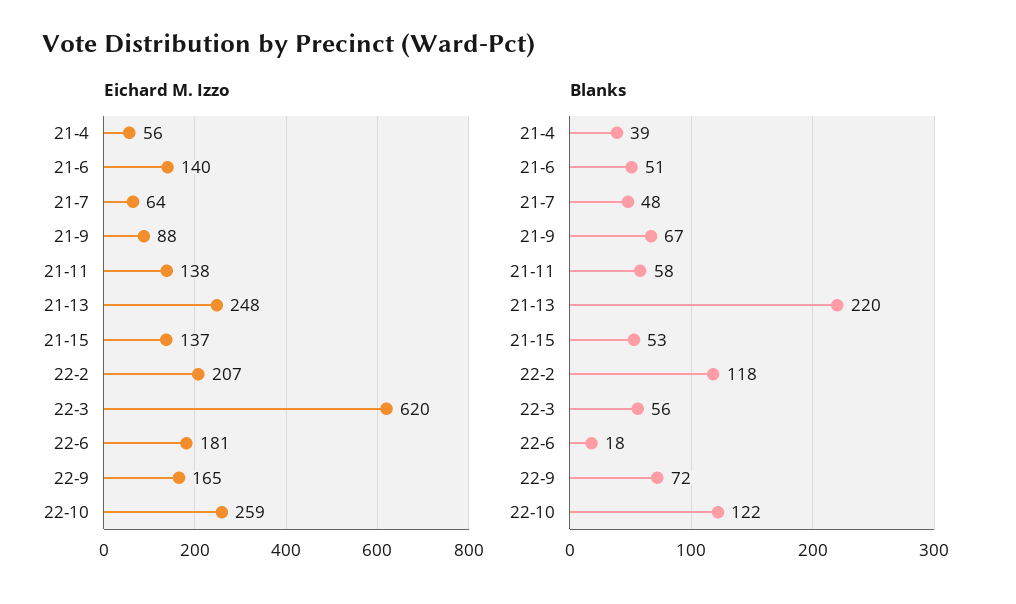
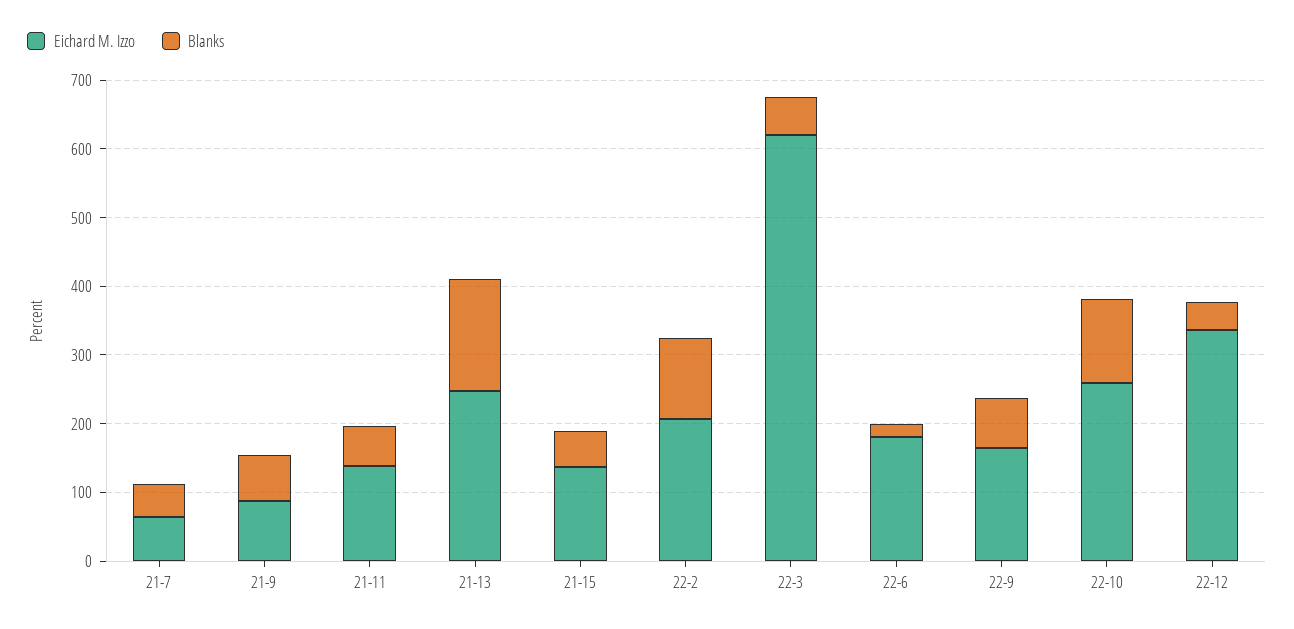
Eichard M. Izzo, 21-4: 56 -> none
Eichard M. Izzo, 21-6: 140 -> none
Blanks, 21-4: 39 -> none
Blanks, 21-6: 51 -> none
Blanks, 21-13: 220 -> 160
Eichard M. Izzo, 22-12: none -> 340
Blanks, 22-12: none -> 40

